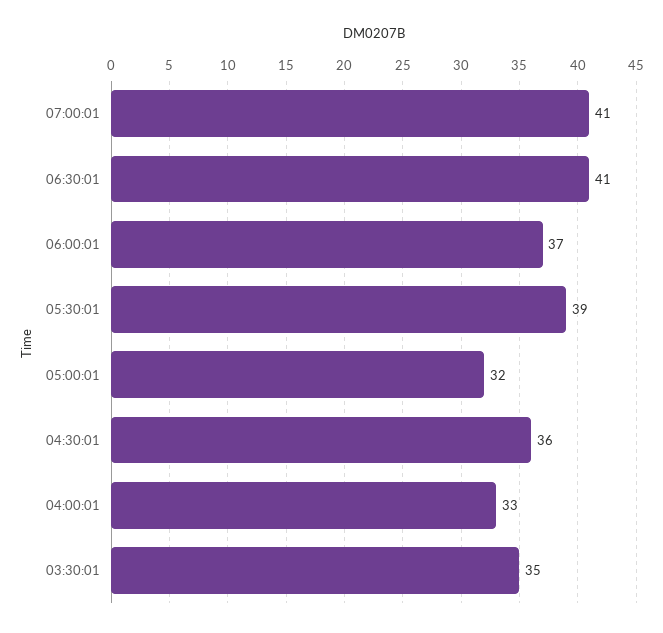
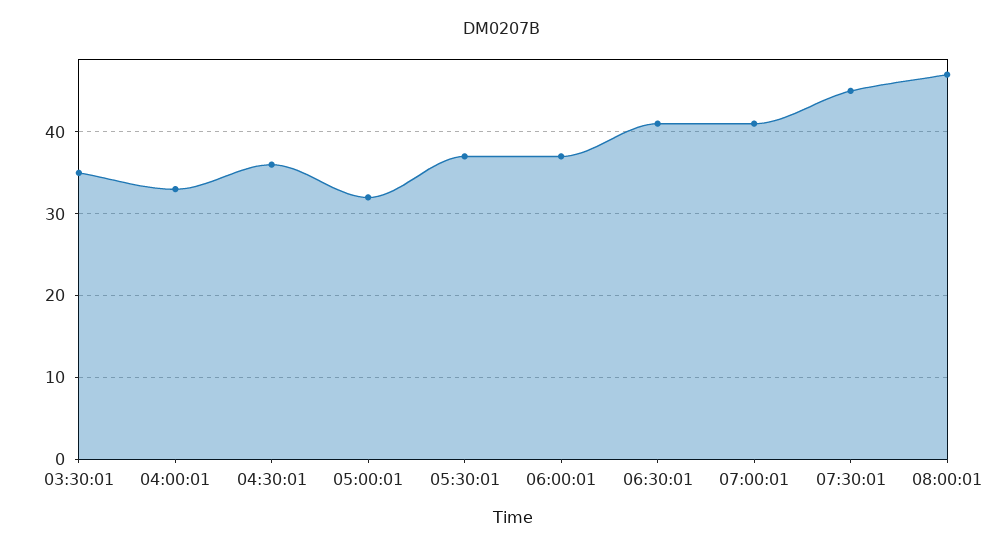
05:30:01: 39 -> 37
07:30:01: none -> 45
08:00:01: none -> 47

